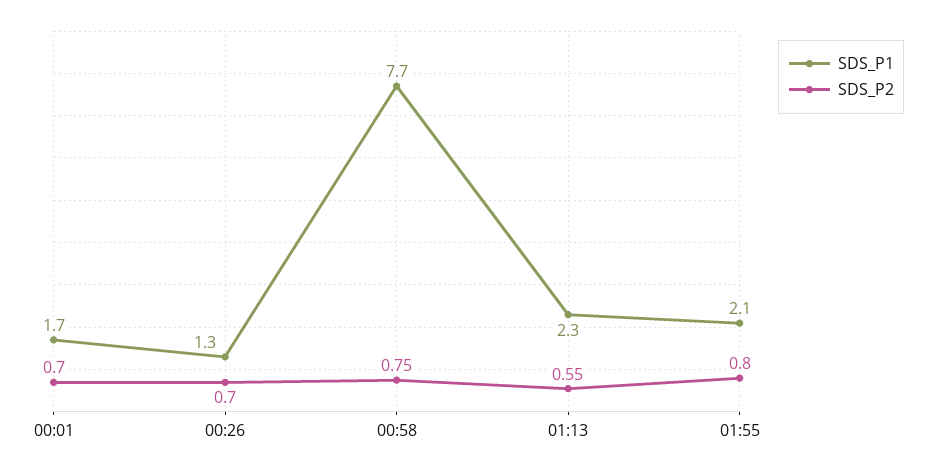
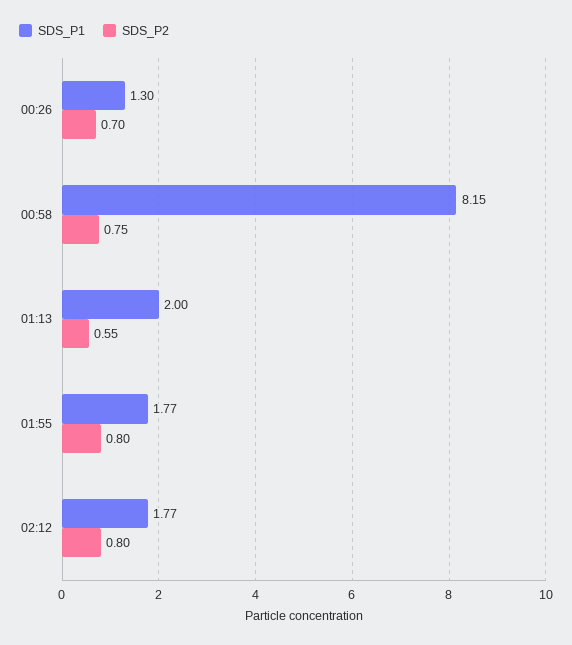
SDS_P1, 00:01: 1.7 -> none
SDS_P2, 00:01: 0.7 -> none
SDS_P1, 00:58: 7.7 -> 8.15
SDS_P1, 01:13: 2.3 -> 2
SDS_P1, 01:55: 2.1 -> 1.77
SDS_P1, 02:12: none -> 1.77
SDS_P2, 02:12: none -> 0.8

